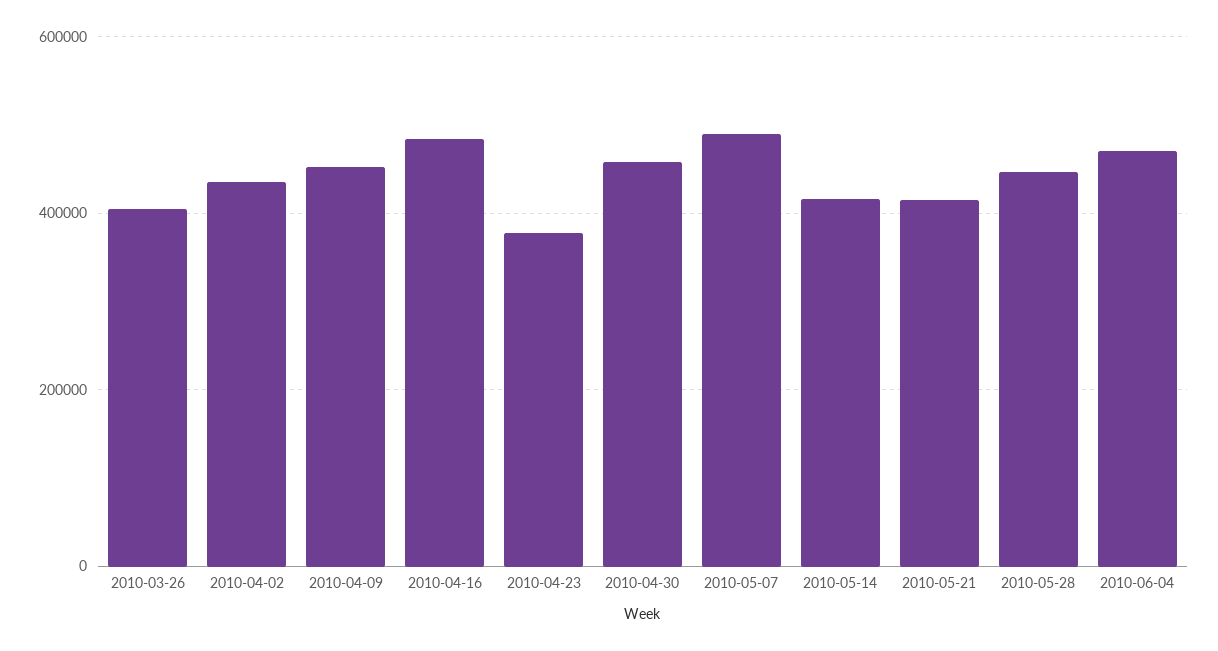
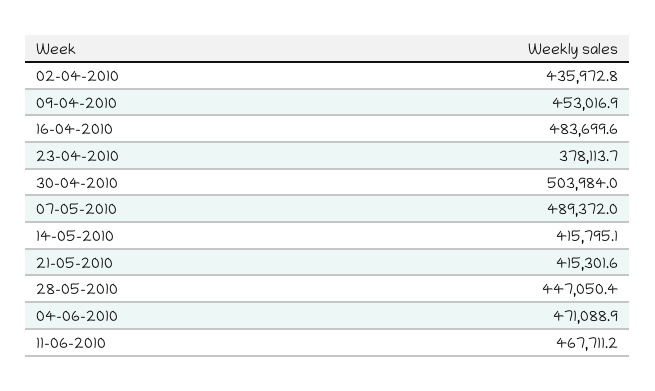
2010-03-26: 400000 -> none
2010-04-30: 460000 -> 503984
11-06-2010: none -> 467711.2

